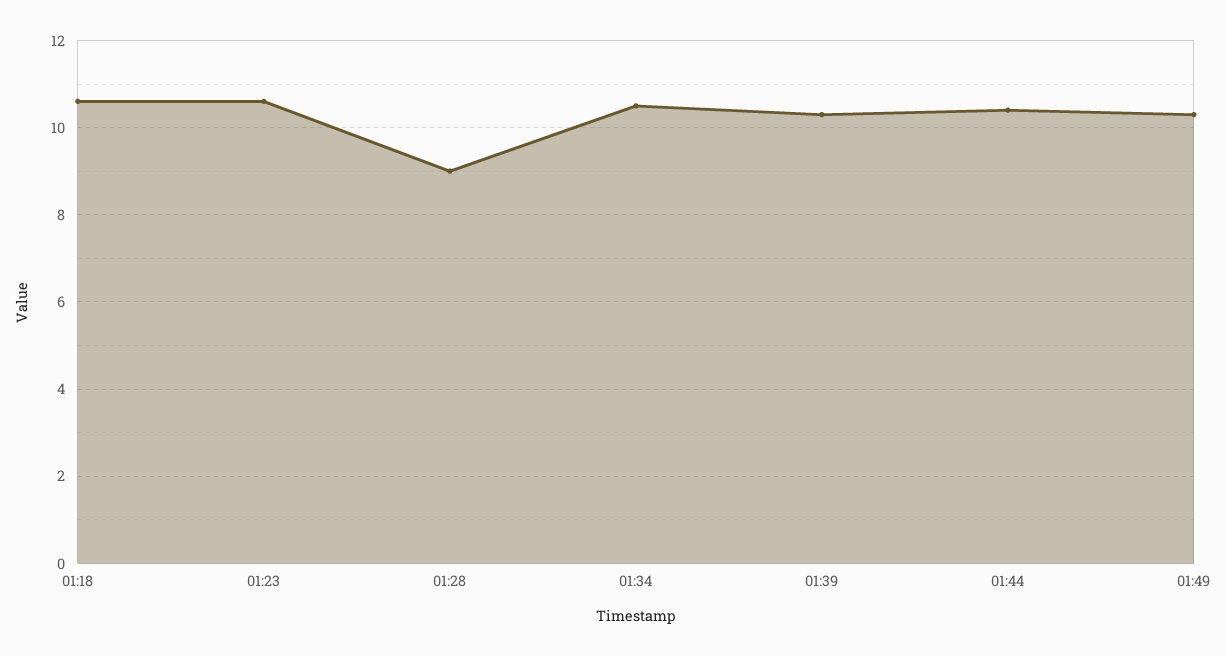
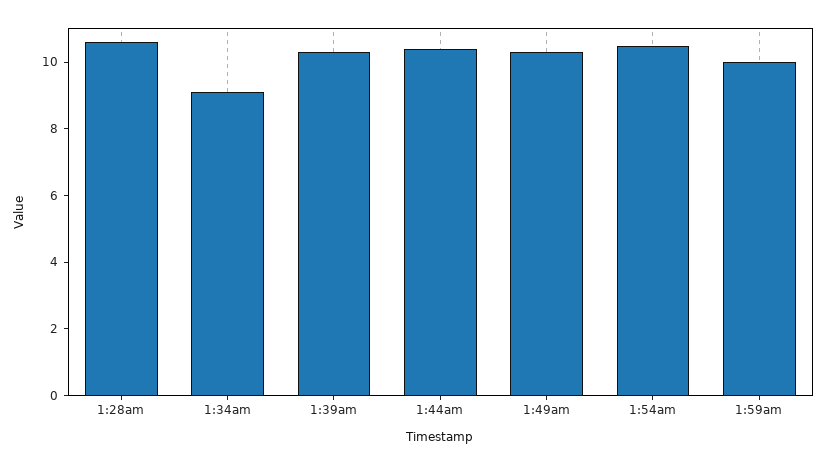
01:18: 10.5 -> none
01:23: 10.5 -> none
01:28: 9 -> 10.5
01:34: 10.5 -> 9
1:54am: none -> 10.5
1:59am: none -> 10

